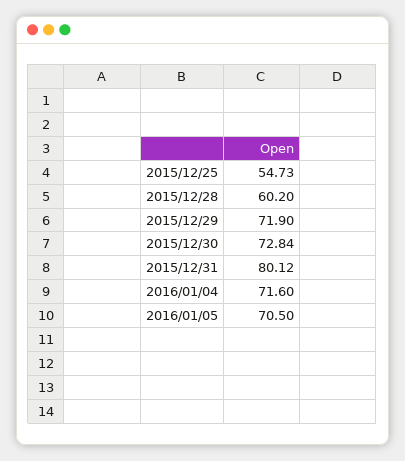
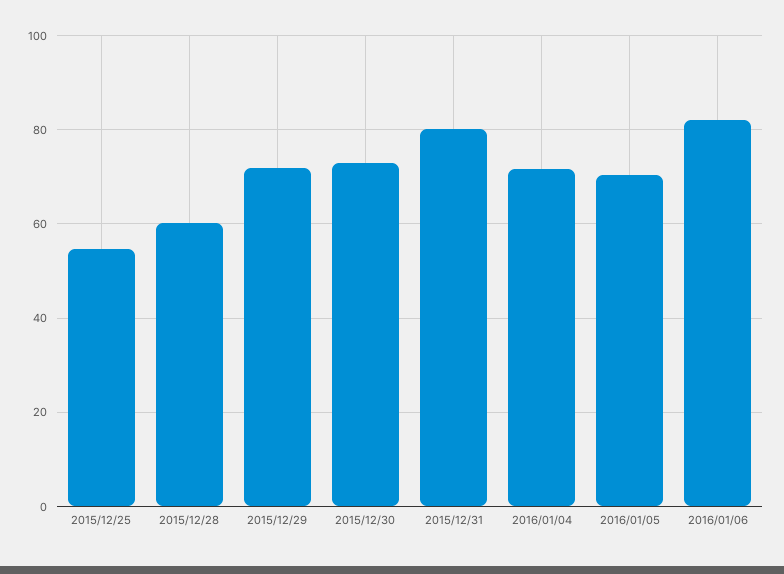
2016/01/06: none -> 82

